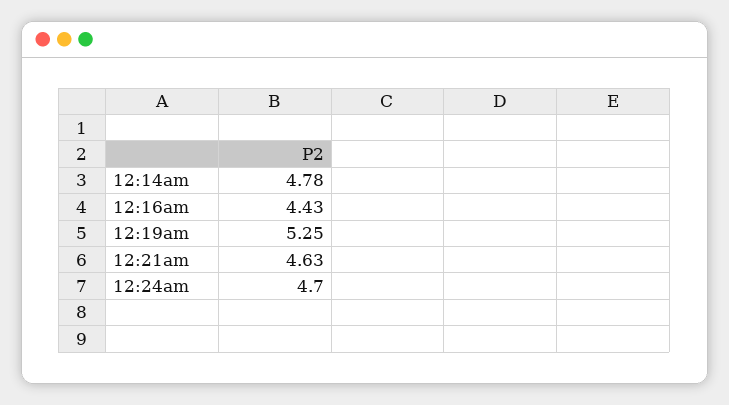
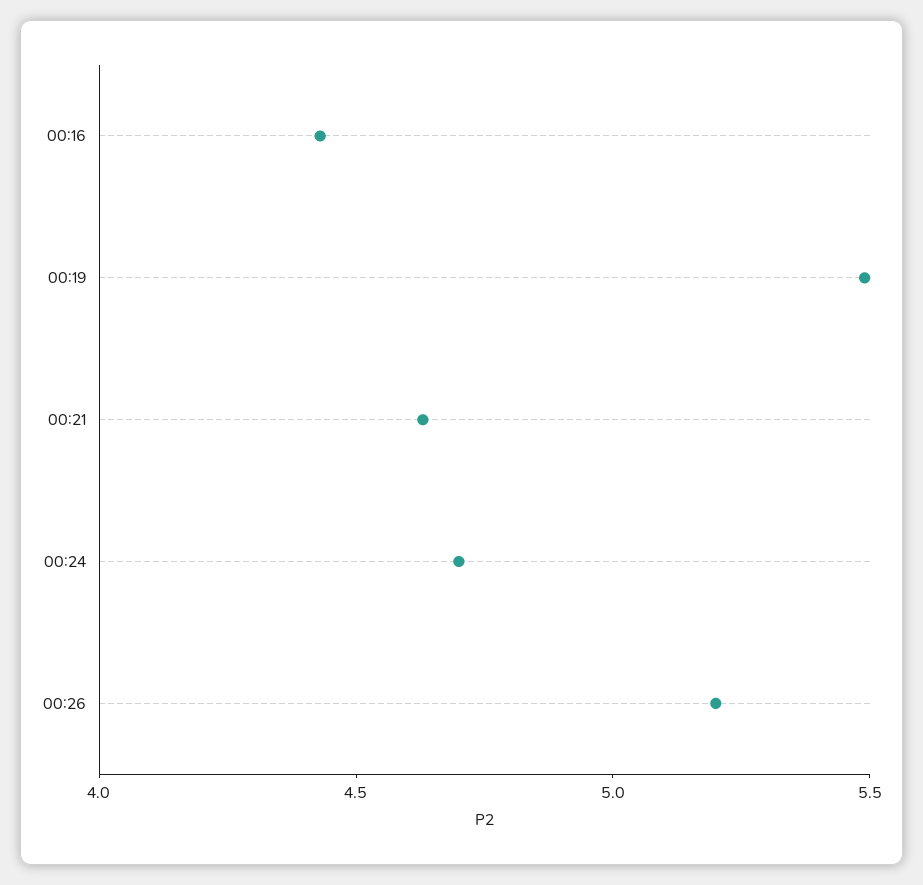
12:14am: 4.78 -> none
12:19am: 5.25 -> 5.5
00:26: none -> 5.2

